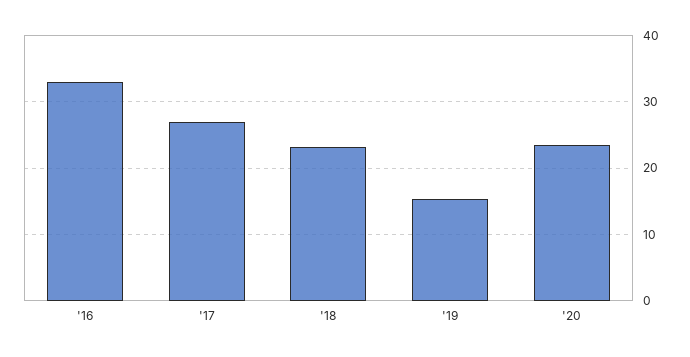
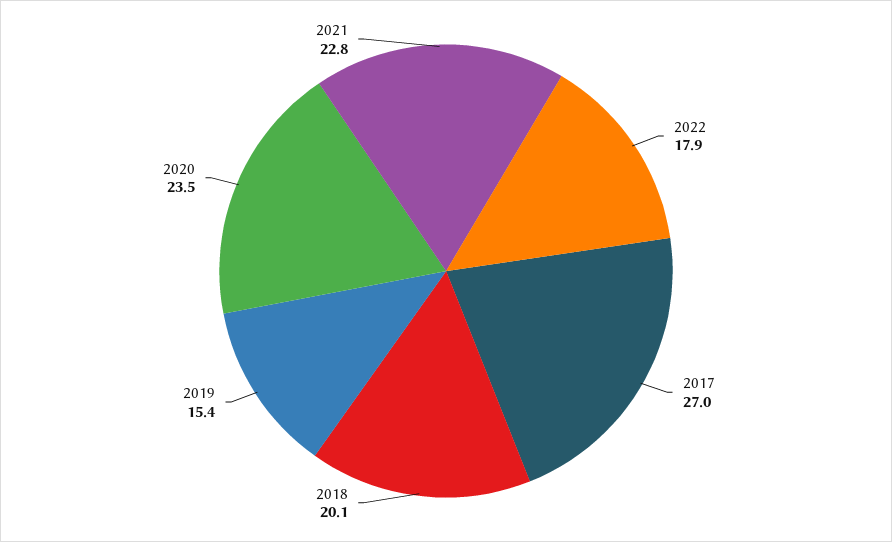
'16: 33 -> none
'18: 23 -> 20.1
2022: none -> 17.9
2021: none -> 22.8

